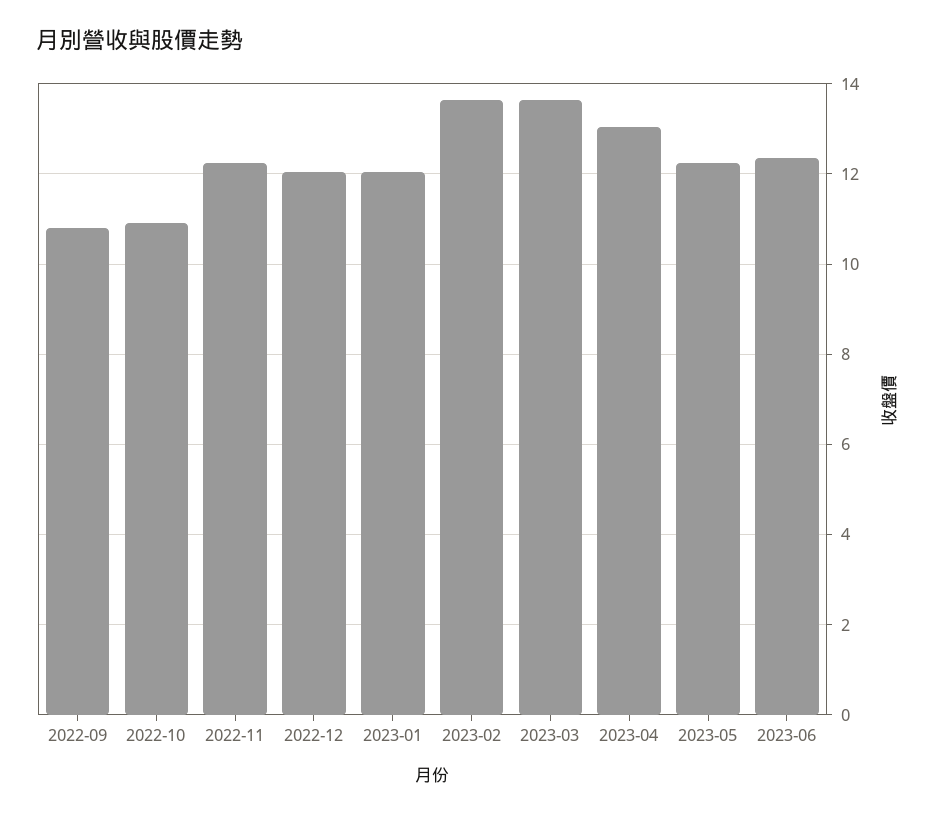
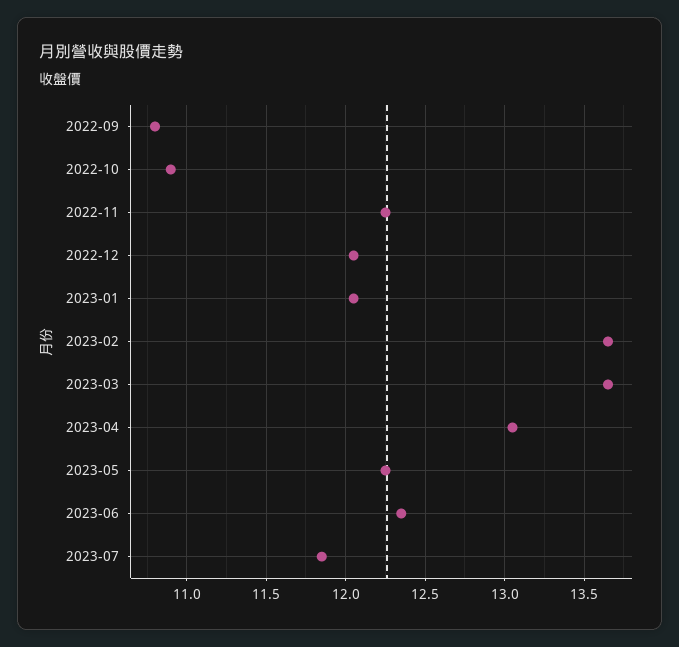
2023-07: none -> 11.85

